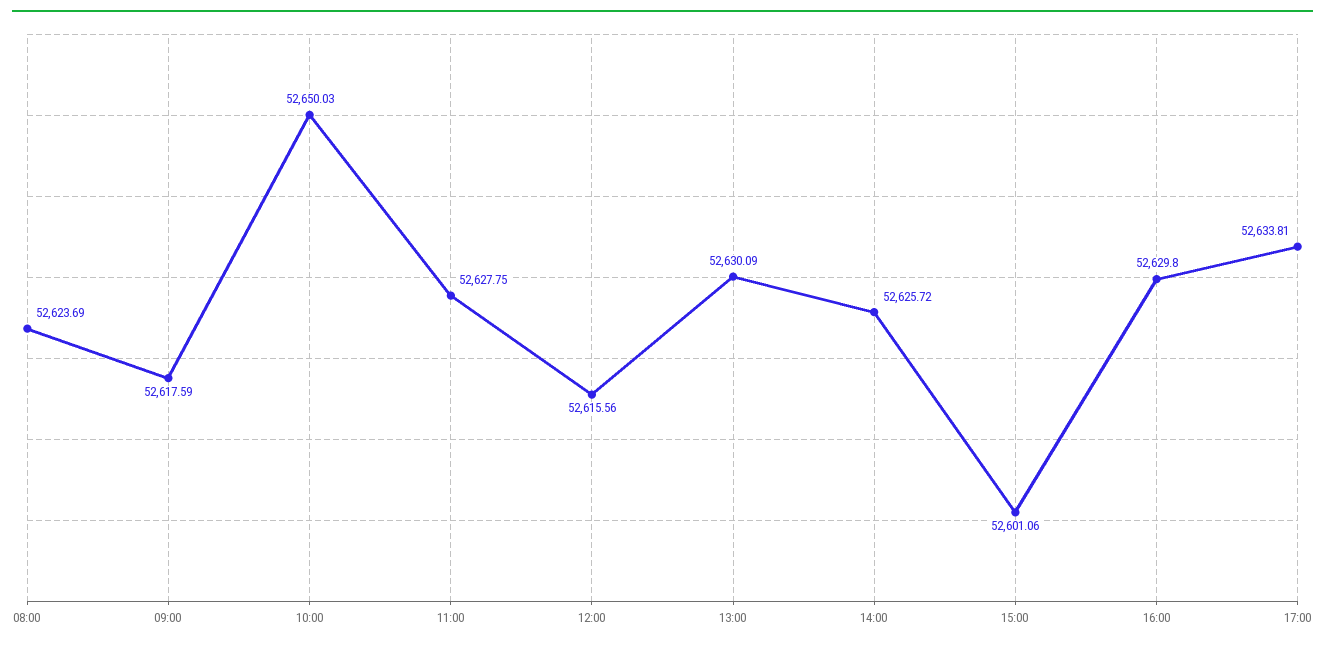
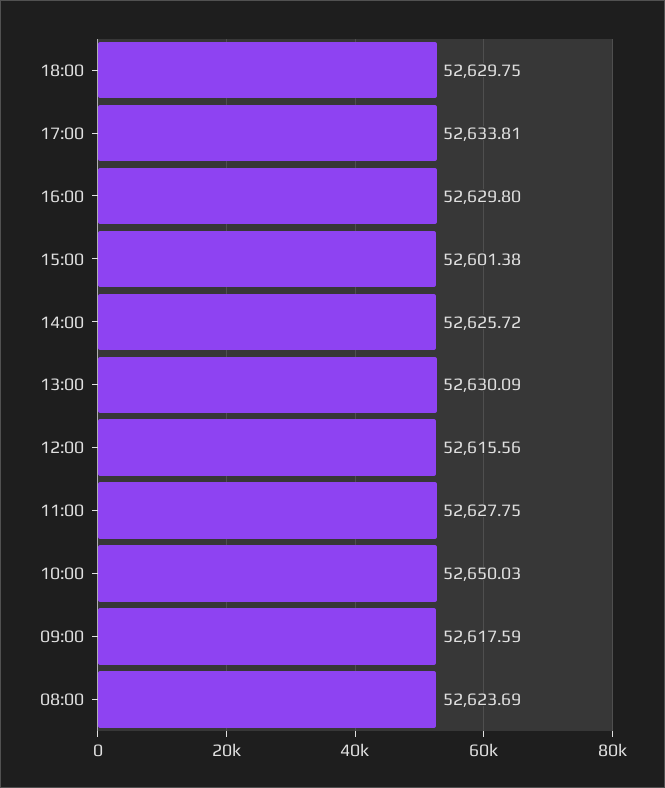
15:00: 52601.06 -> 52601.38
18:00: none -> 52629.75

